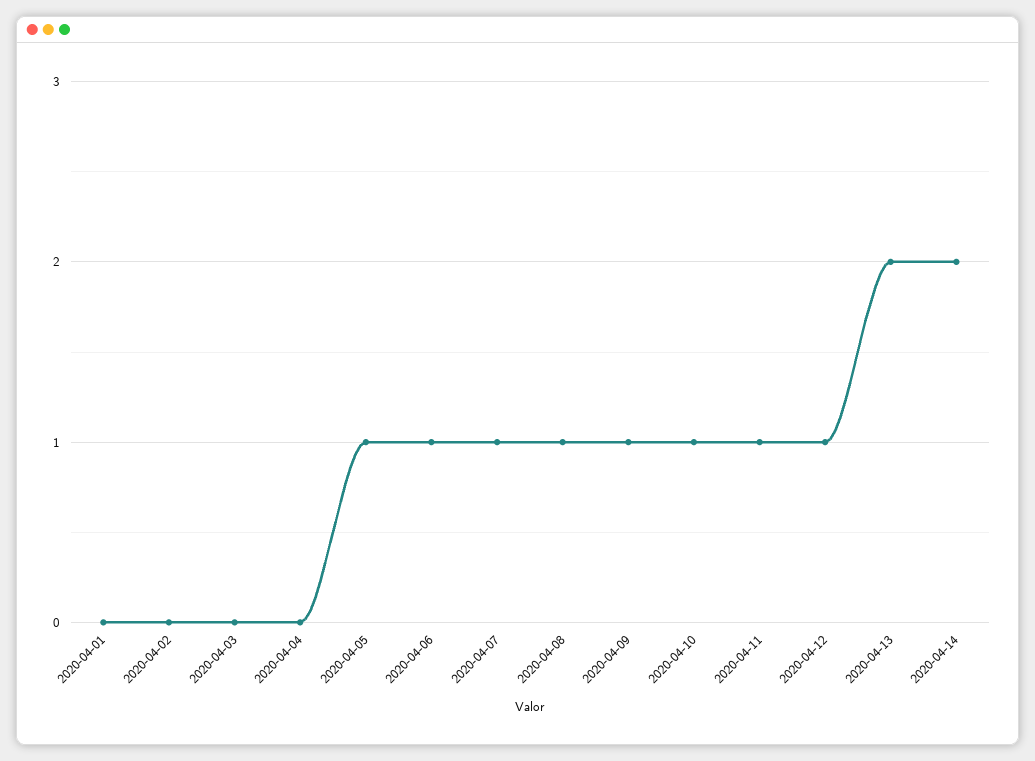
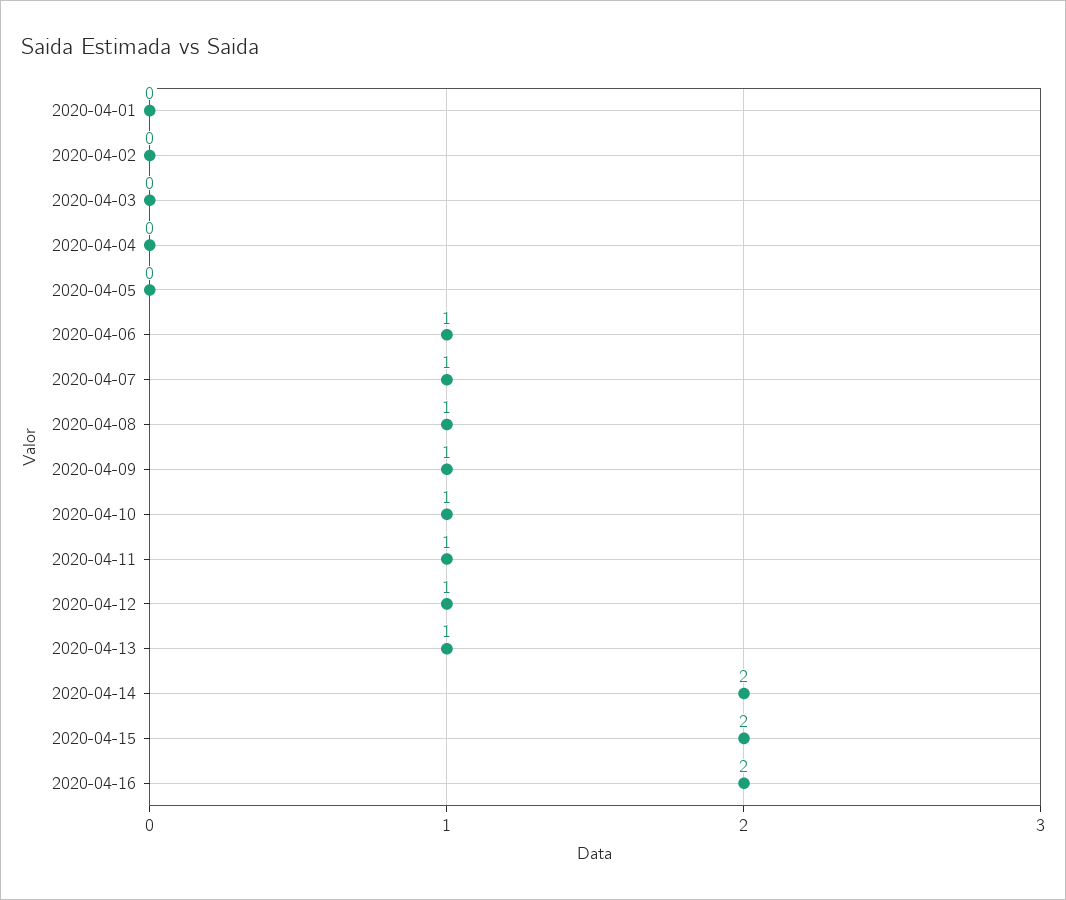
2020-04-05: 1 -> 0
2020-04-13: 2 -> 1
2020-04-15: none -> 2
2020-04-16: none -> 2

